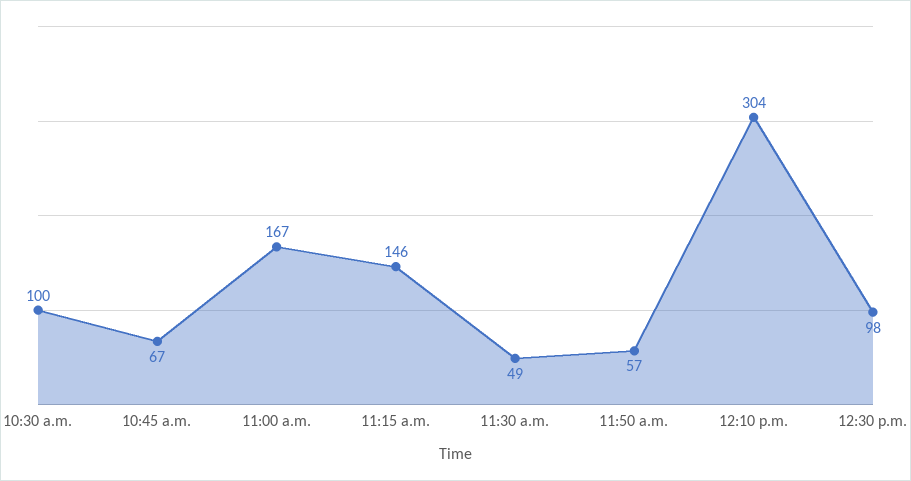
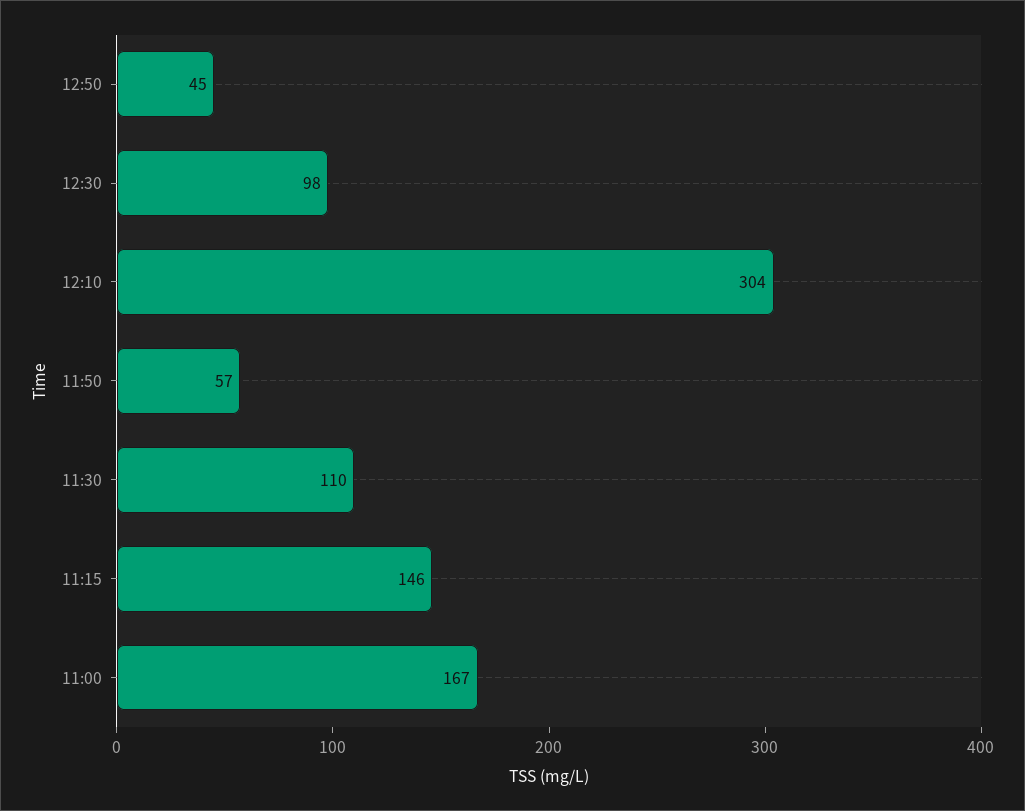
10:30 a.m.: 100 -> none
10:45 a.m.: 67 -> none
11:30 a.m.: 49 -> 110
12:50: none -> 45

